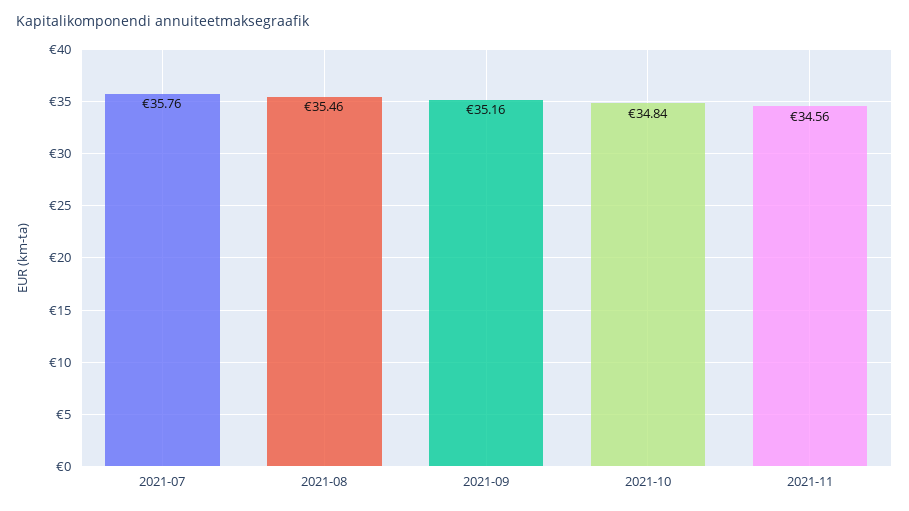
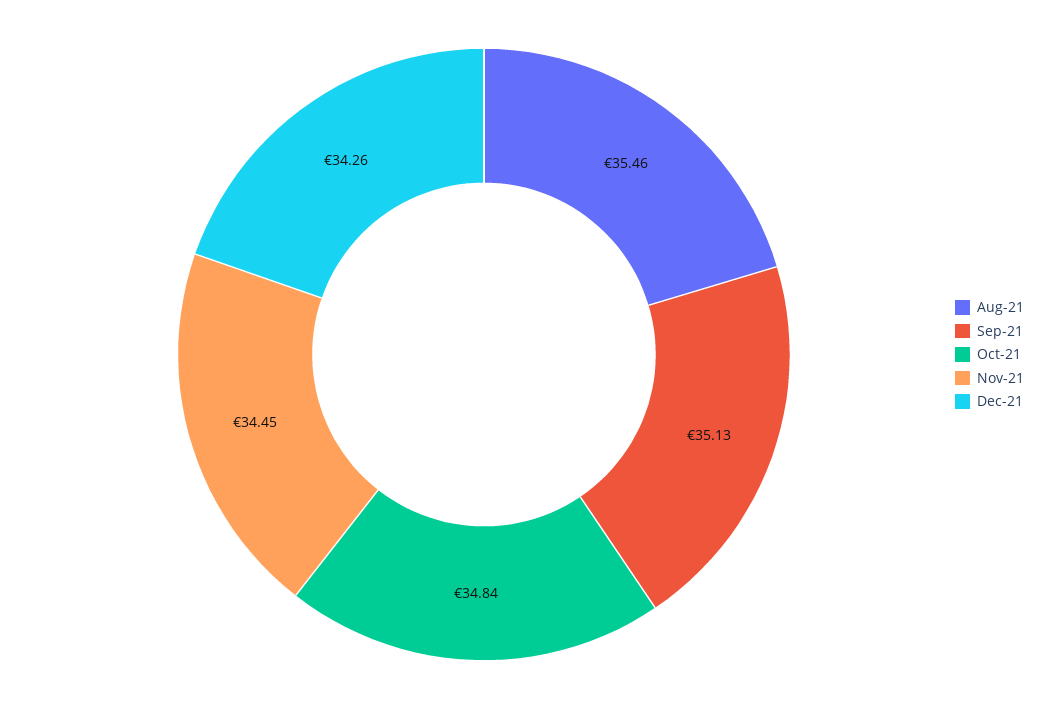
2021-07: 35.76 -> none
2021-09: 35.16 -> 35.13
2021-11: 34.56 -> 34.45
Dec-21: none -> 34.26

